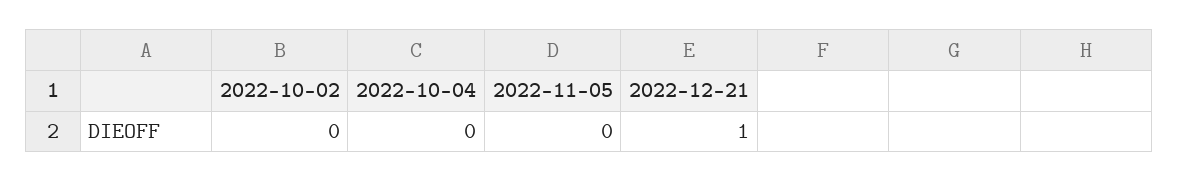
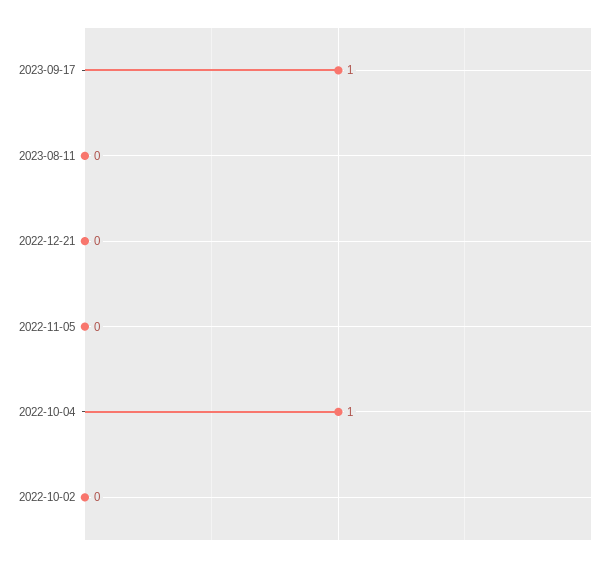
2022-10-04: 0 -> 1
2022-12-21: 1 -> 0
2023-09-17: none -> 1
2023-08-11: none -> 0

